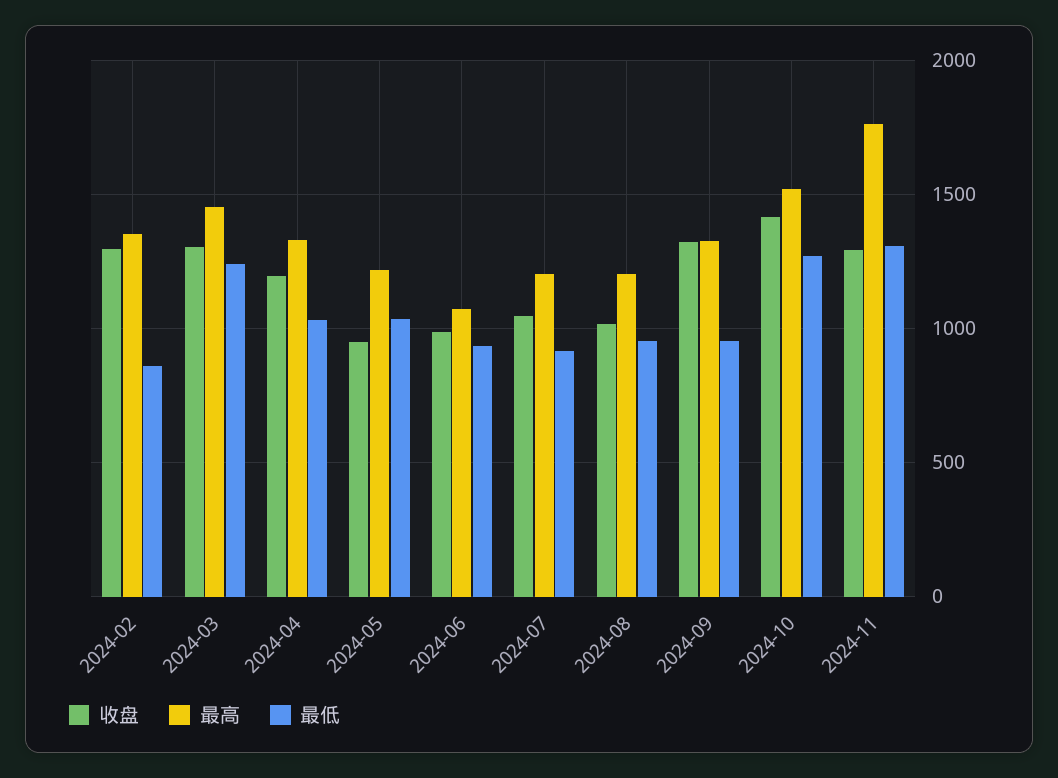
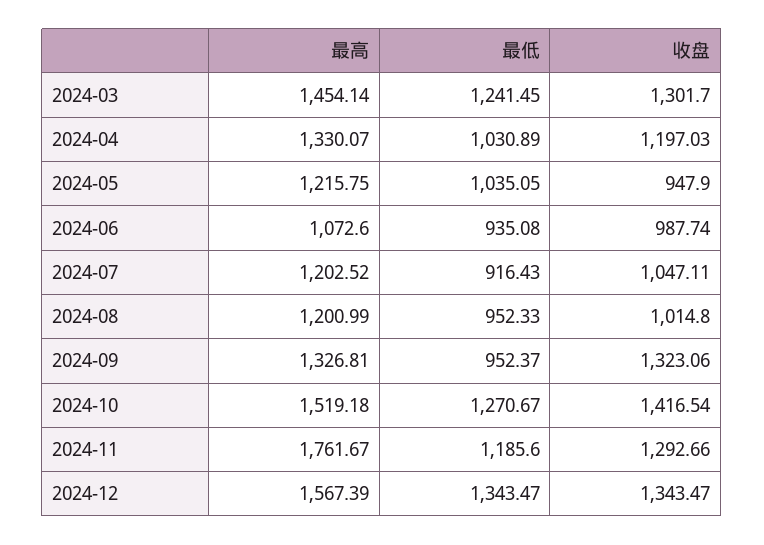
收盘, 2024-02: 1300 -> none
最高, 2024-02: 1350 -> none
最低, 2024-02: 850 -> none
最低, 2024-11: 1300 -> 1185.6
最高, 2024-12: none -> 1567.39
最低, 2024-12: none -> 1343.47
收盘, 2024-12: none -> 1343.47

